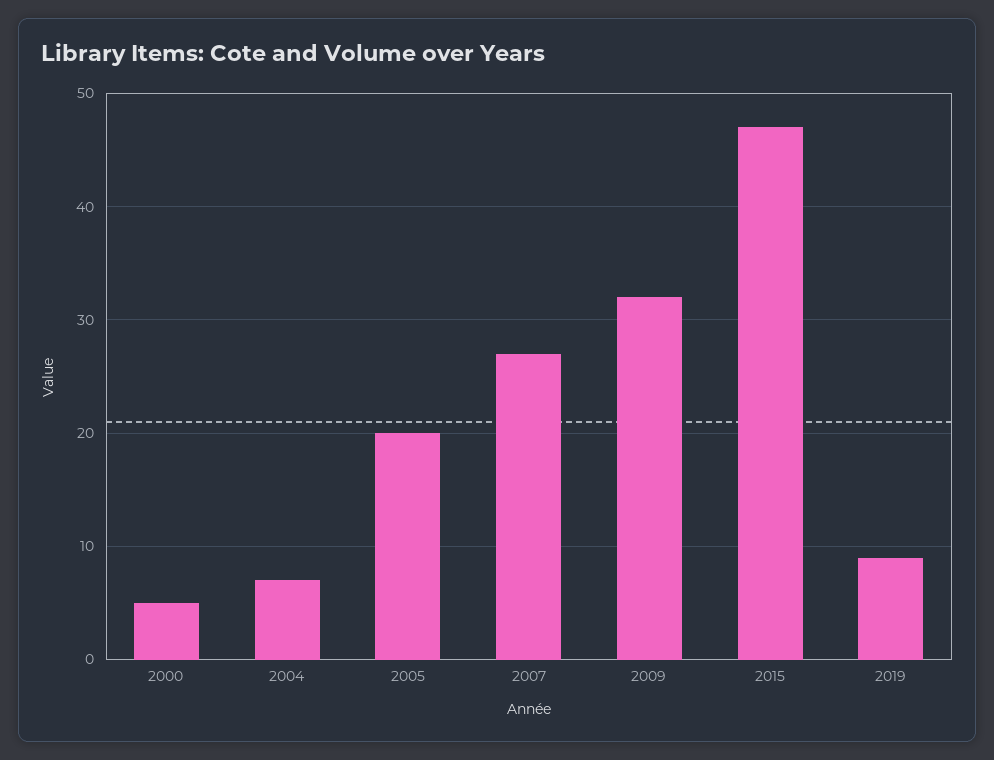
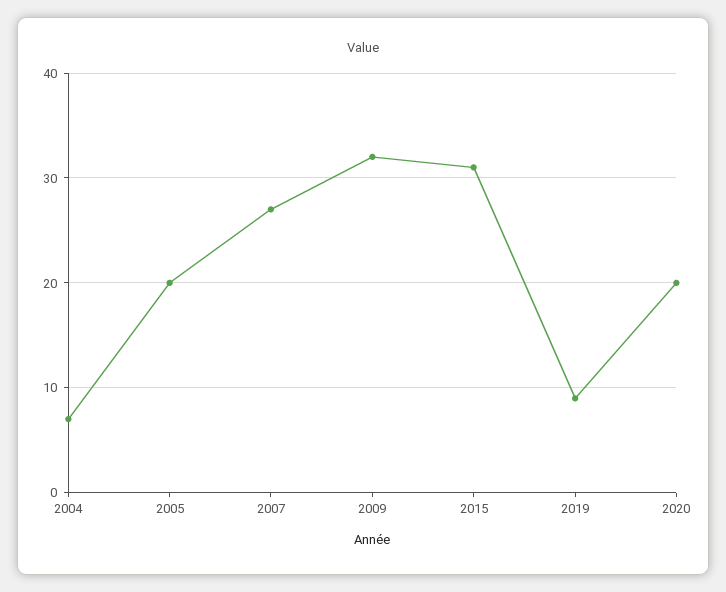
2000: 5 -> none
2015: 47 -> 31
2020: none -> 20

